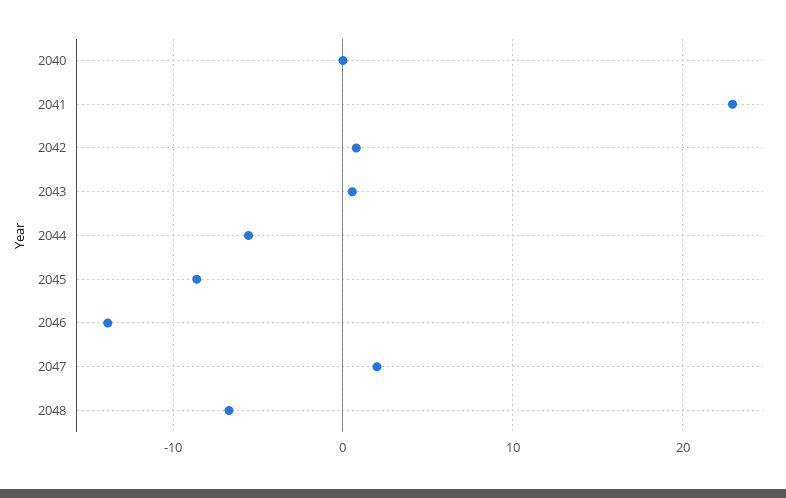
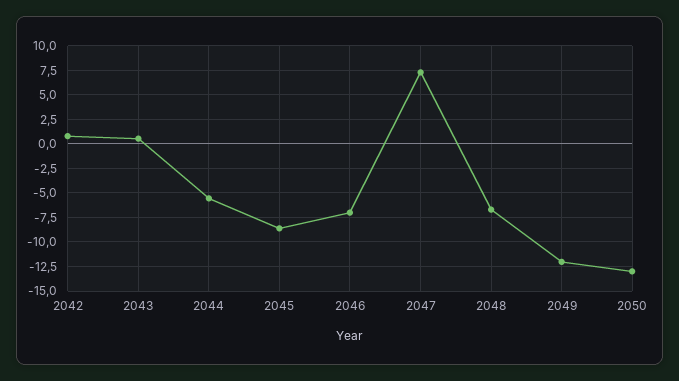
2040: 0 -> none
2041: 23 -> none
2046: -14 -> -7.5
2047: 2 -> 7.5
2049: none -> -12.5
2050: none -> -12.5

